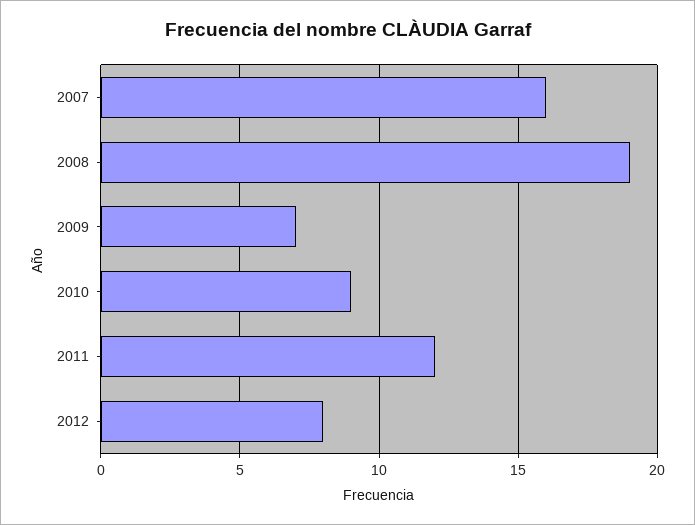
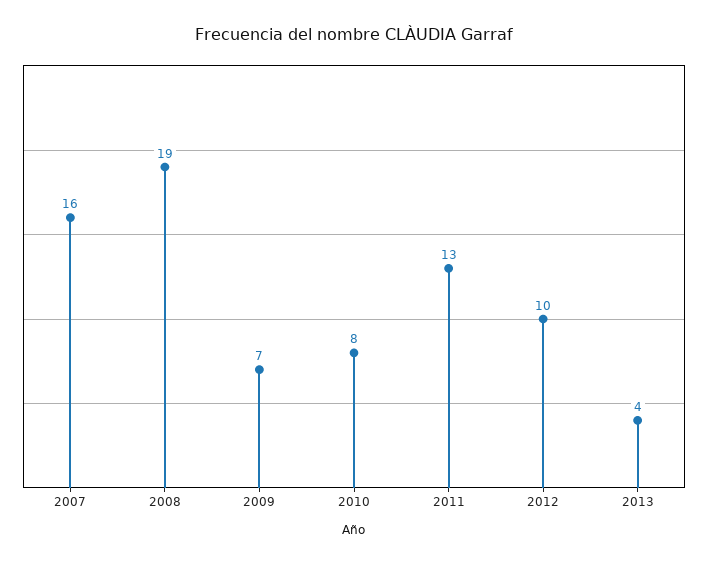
2010: 9 -> 8
2011: 12 -> 13
2012: 8 -> 10
2013: none -> 4

